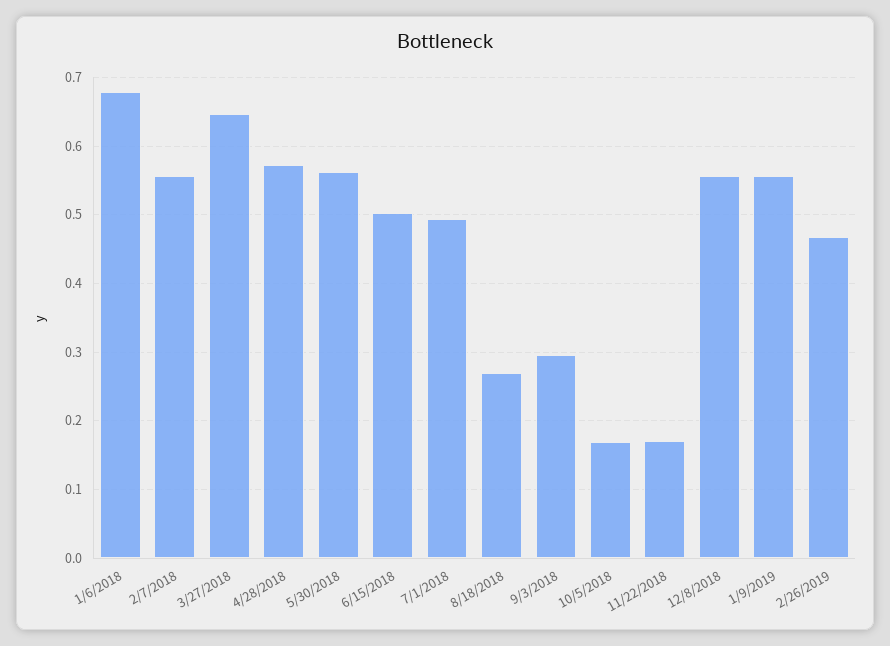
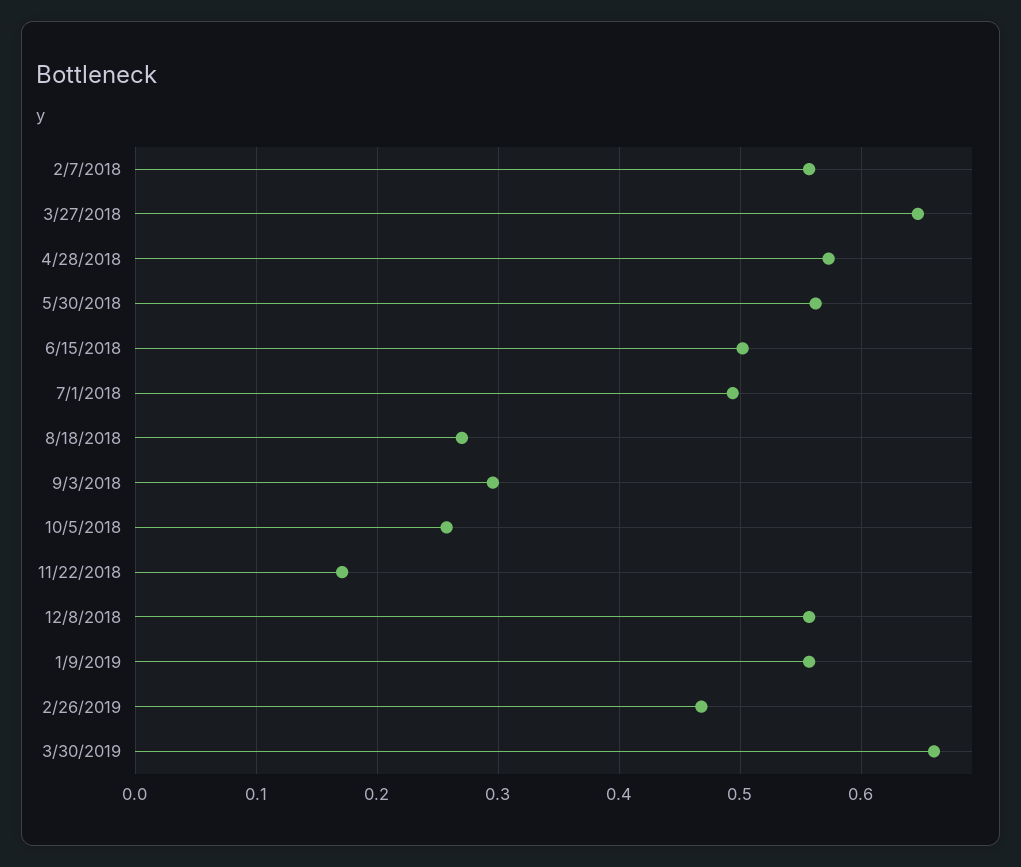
1/6/2018: 0.68 -> none
10/5/2018: 0.17 -> 0.26
3/30/2019: none -> 0.66

